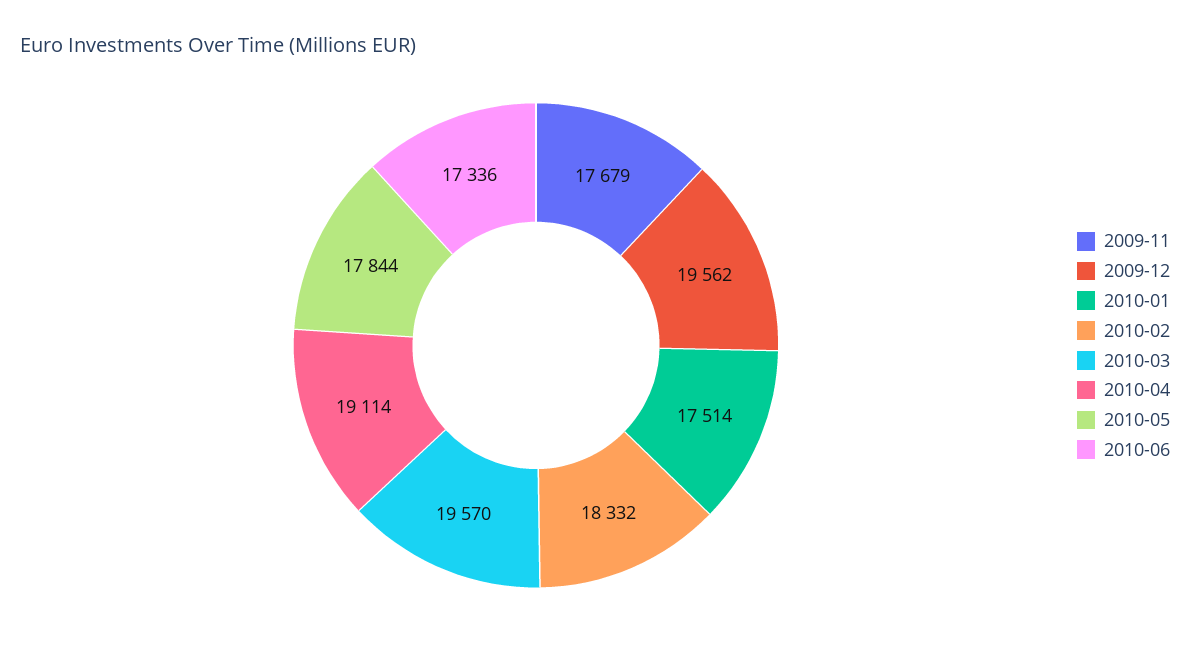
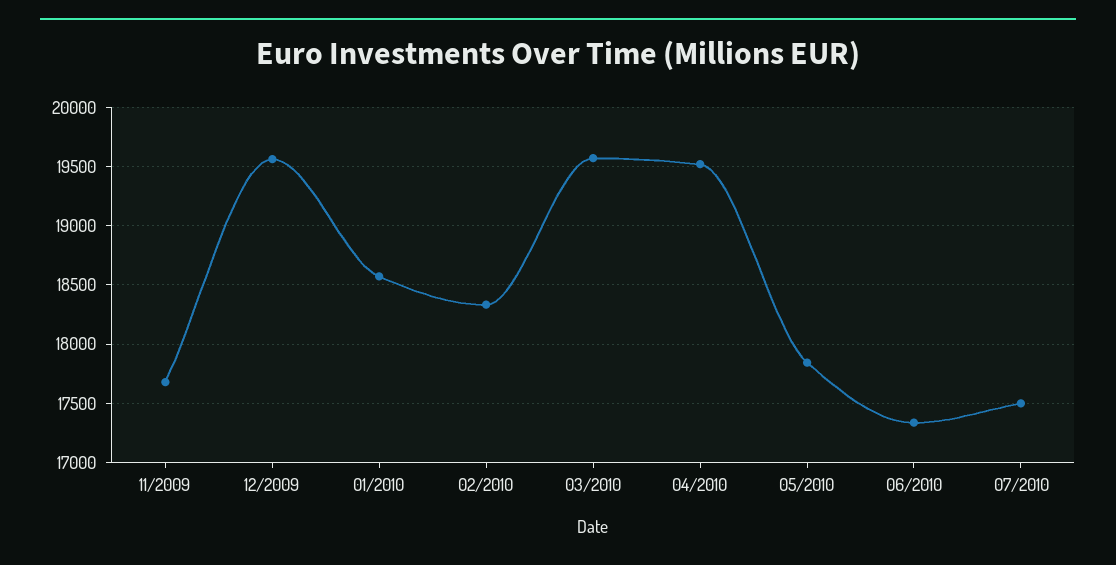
2010-01: 17514 -> 18600
2010-04: 19114 -> 19500
07/2010: none -> 17500

